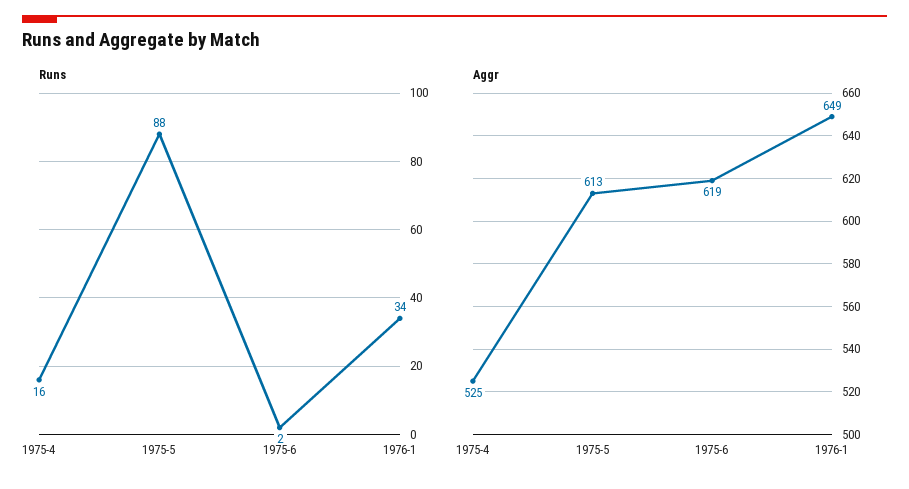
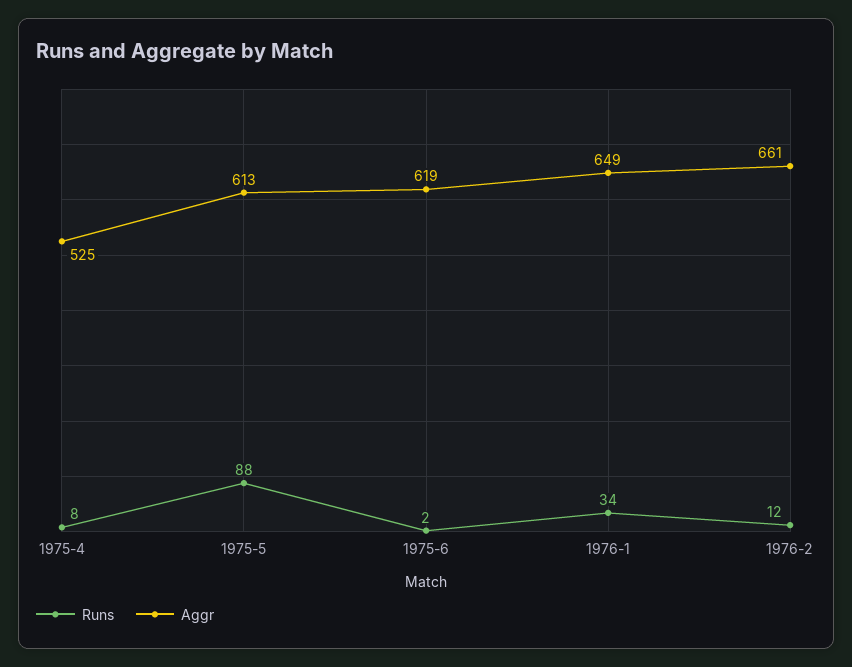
Runs, 1975-4: 16 -> 8
Runs, 1976-2: none -> 12
Aggr, 1976-2: none -> 661

